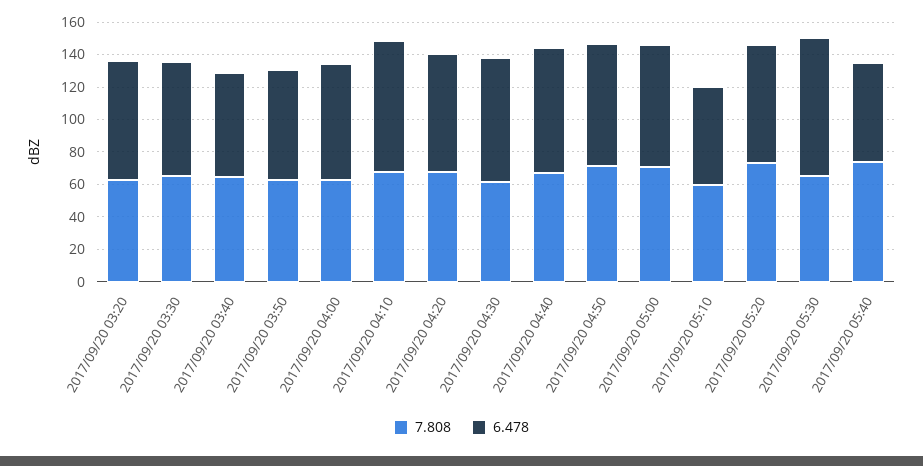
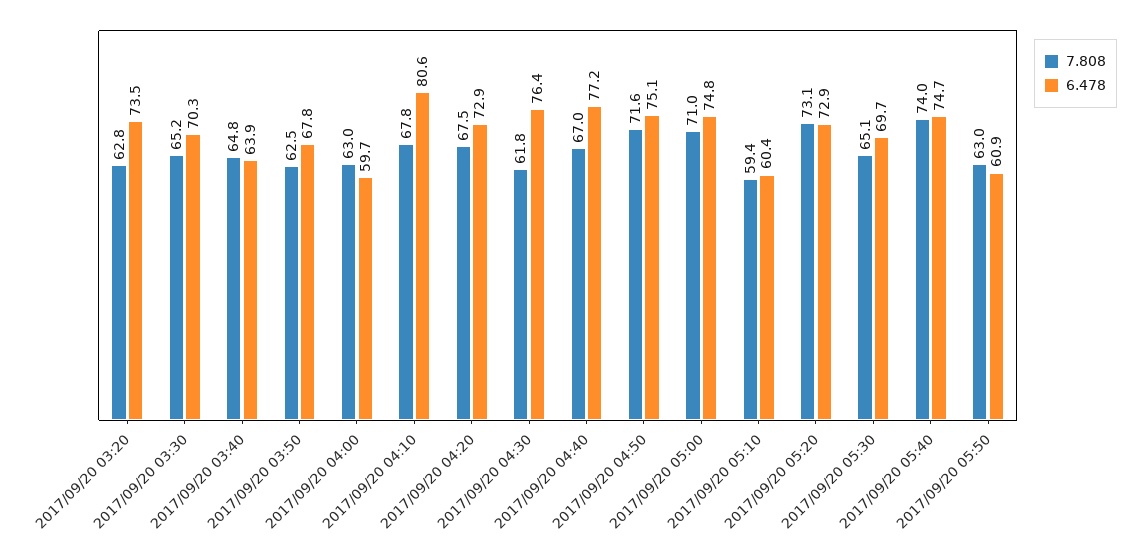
6.478, 2017/09/20 04:00: 70 -> 59.7
6.478, 2017/09/20 05:30: 85 -> 69.7
6.478, 2017/09/20 05:40: 60 -> 74.7
7.808, 2017/09/20 05:50: none -> 63
6.478, 2017/09/20 05:50: none -> 60.9

